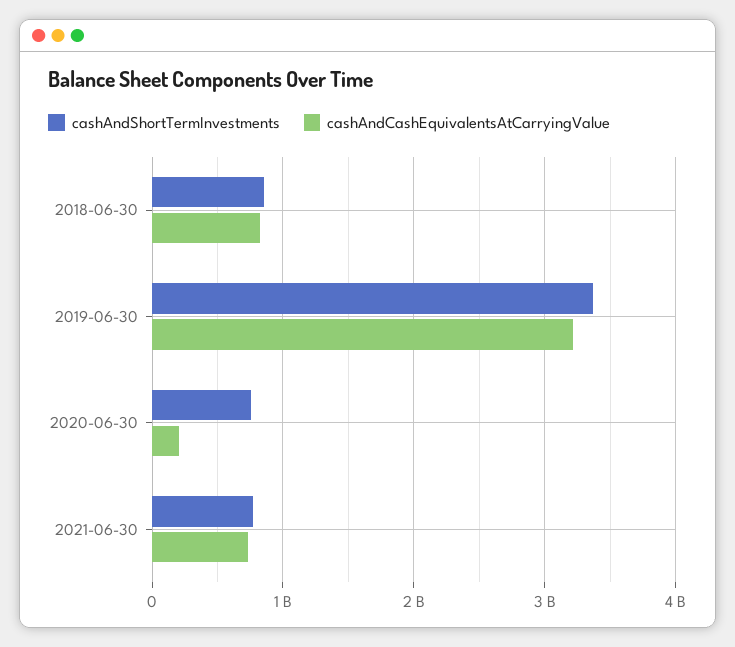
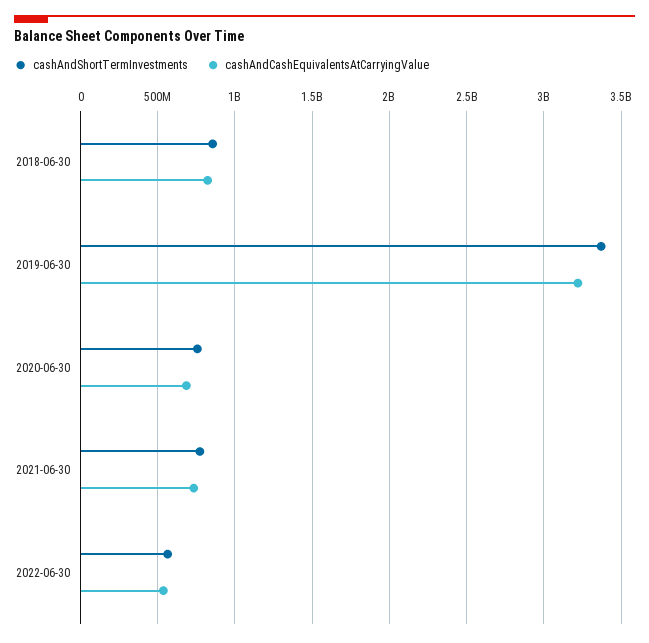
cashAndCashEquivalentsAtCarryingValue, 2020-06-30: 200000000 -> 700000000
cashAndShortTermInvestments, 2022-06-30: none -> 550000000
cashAndCashEquivalentsAtCarryingValue, 2022-06-30: none -> 550000000

